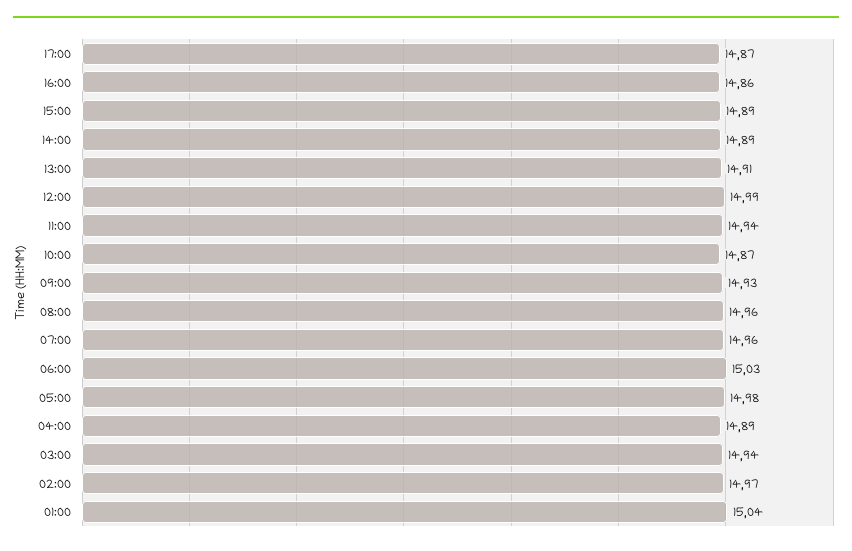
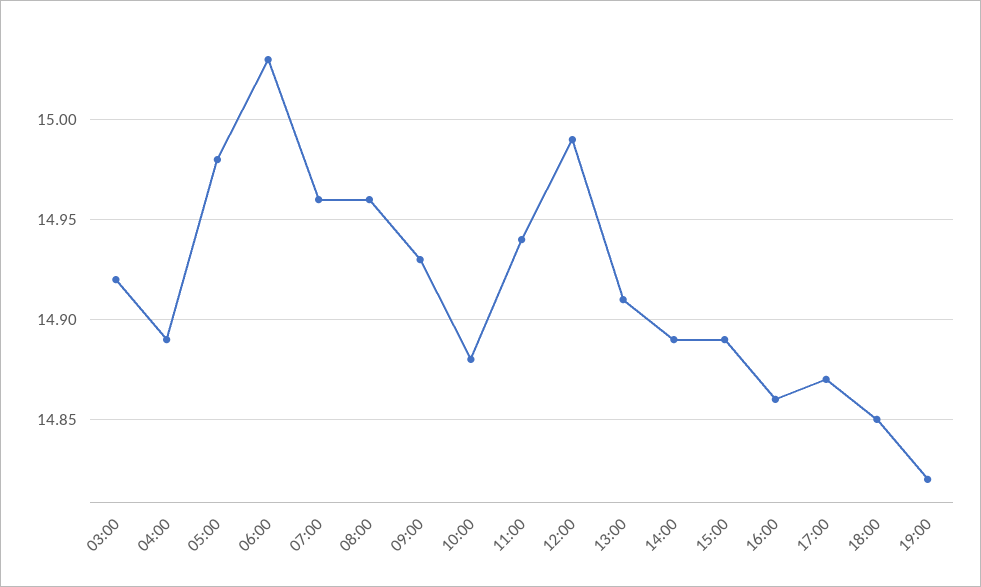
10:00: 14.87 -> 14.88
03:00: 14.94 -> 14.92
02:00: 14.97 -> none
01:00: 15.04 -> none
18:00: none -> 14.85
19:00: none -> 14.82

